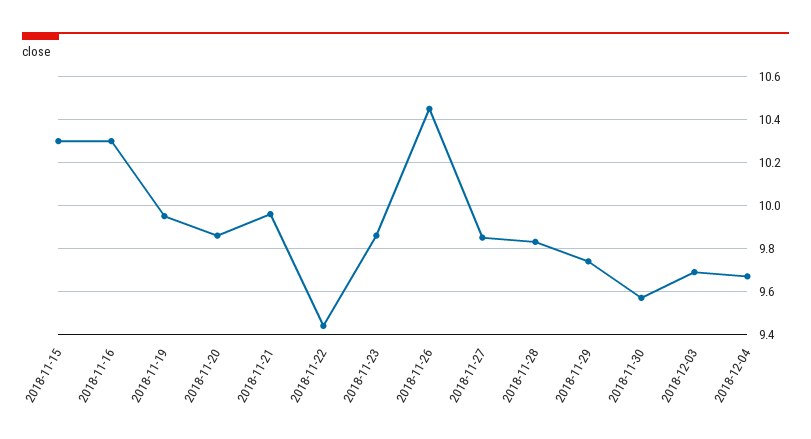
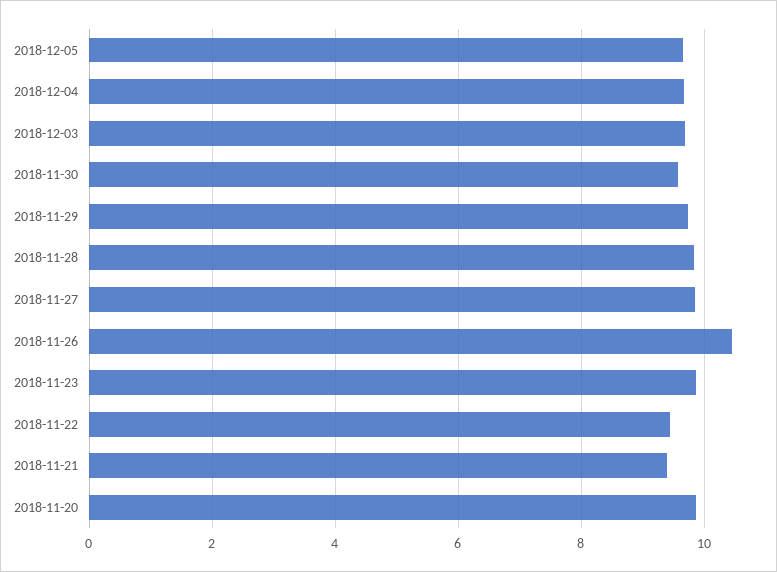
2018-11-15: 10.3 -> none
2018-11-16: 10.3 -> none
2018-11-19: 9.95 -> none
2018-11-21: 9.95 -> 9.4
2018-12-05: none -> 9.6

